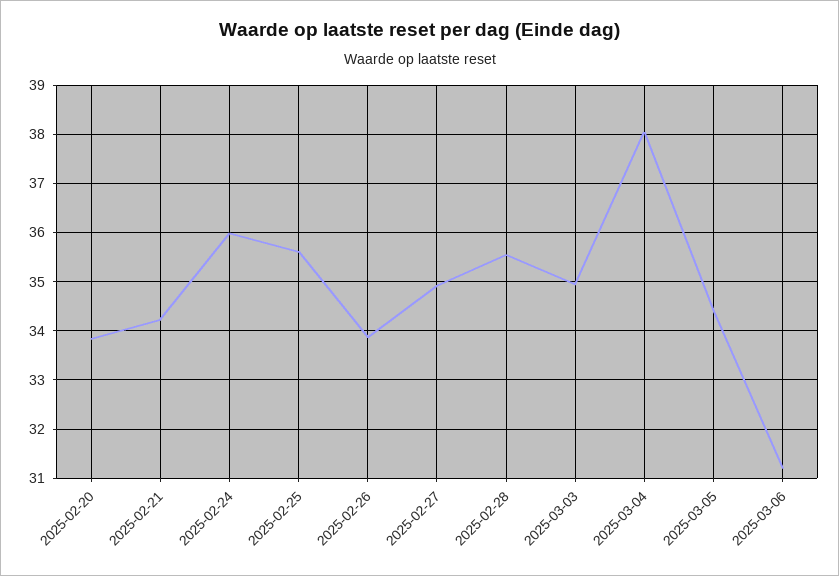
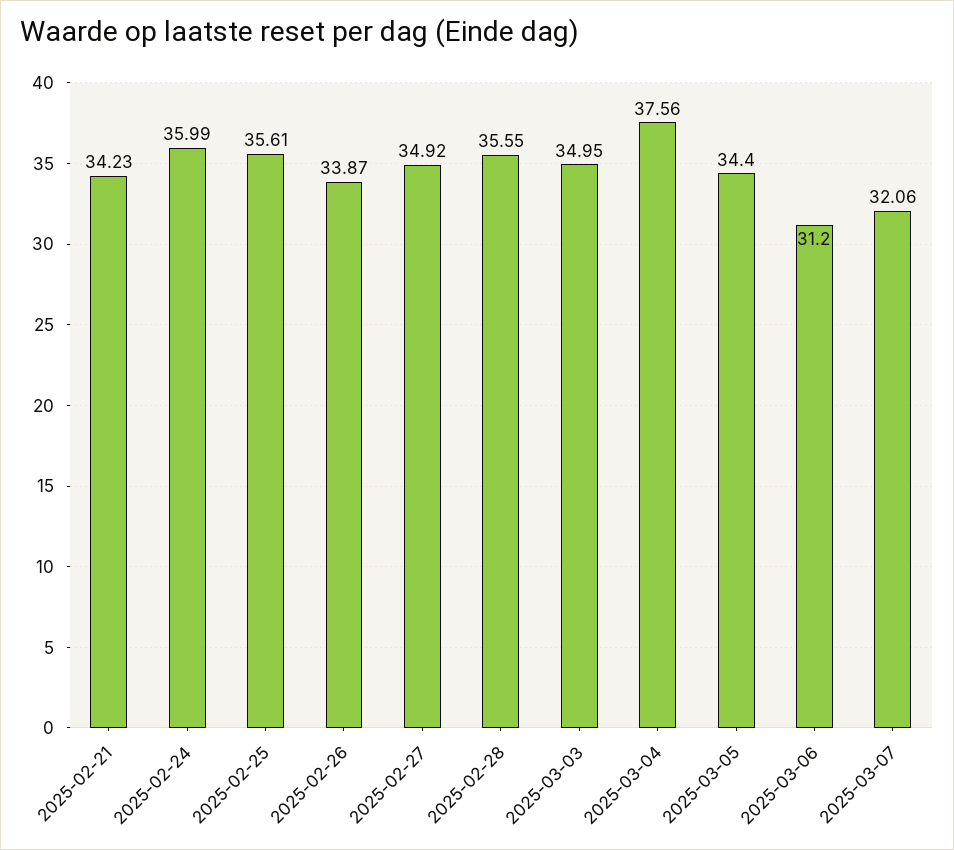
2025-02-20: 33.8 -> none
2025-03-04: 38 -> 37.56
2025-03-07: none -> 32.06

